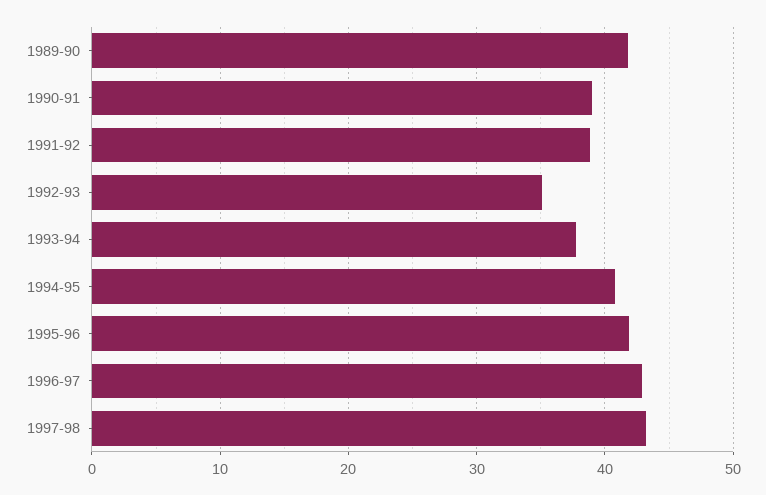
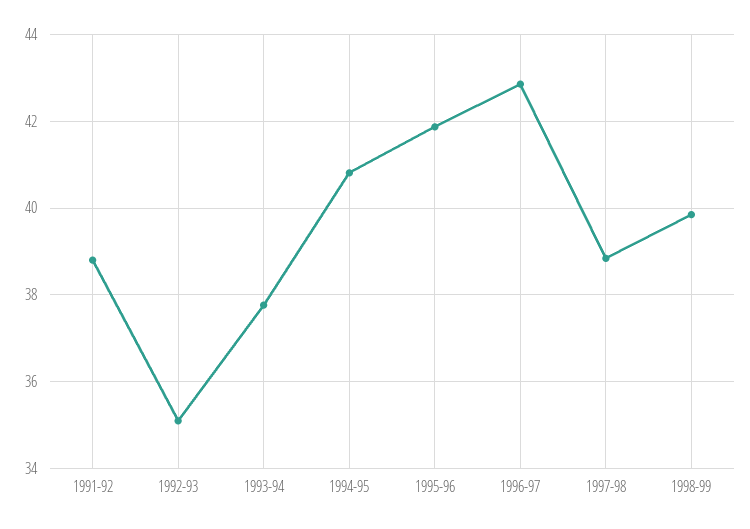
1989-90: 42 -> none
1990-91: 39 -> none
1997-98: 43 -> 38.8
1998-99: none -> 39.8

